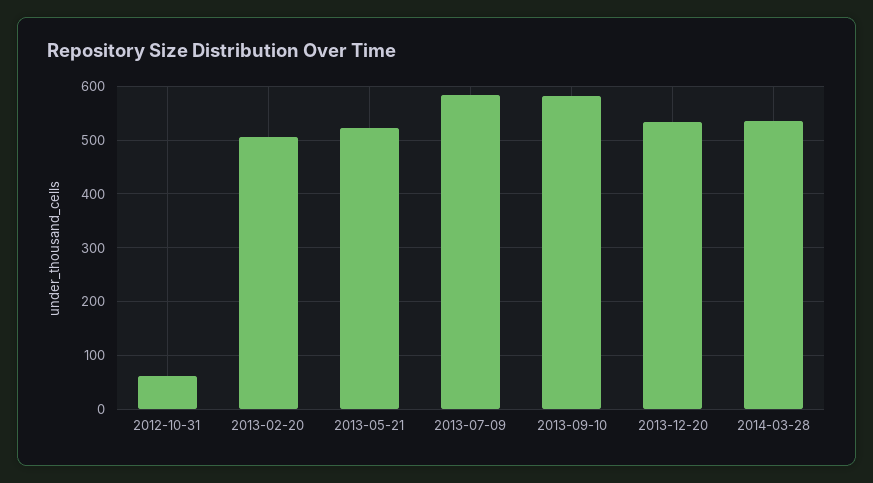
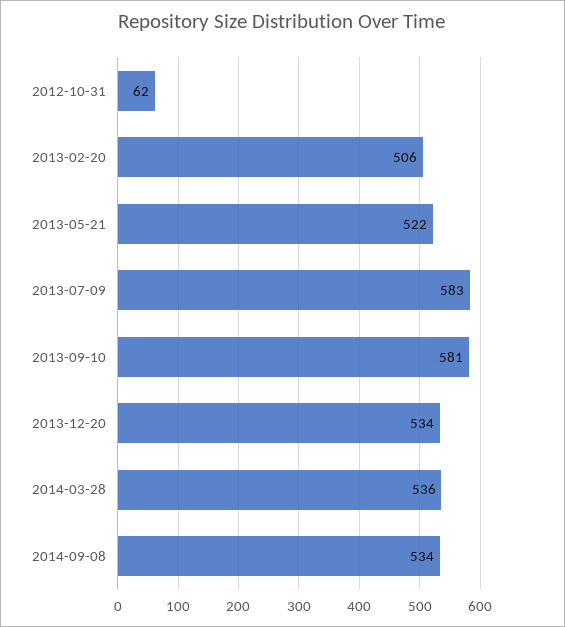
2014-09-08: none -> 534

